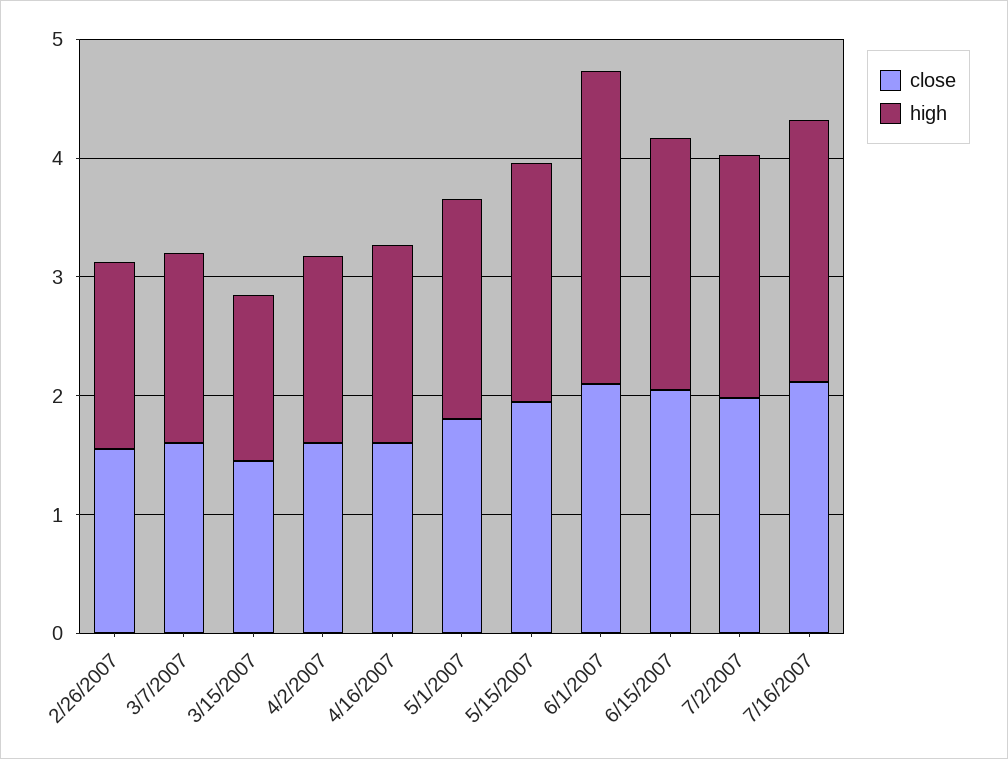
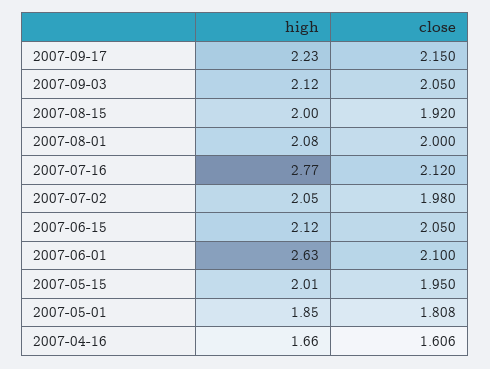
close, 2/26/2007: 1.6 -> none
high, 2/26/2007: 1.6 -> none
close, 3/7/2007: 1.6 -> none
high, 3/7/2007: 1.6 -> none
close, 3/15/2007: 1.4 -> none
high, 3/15/2007: 1.4 -> none
close, 4/2/2007: 1.6 -> none
high, 4/2/2007: 1.6 -> none
high, 7/16/2007: 2.2 -> 2.77
high, 2007-09-17: none -> 2.23
close, 2007-09-17: none -> 2.15
high, 2007-09-03: none -> 2.12
close, 2007-09-03: none -> 2.05
high, 2007-08-15: none -> 2
close, 2007-08-15: none -> 1.92
high, 2007-08-01: none -> 2.08
close, 2007-08-01: none -> 2

